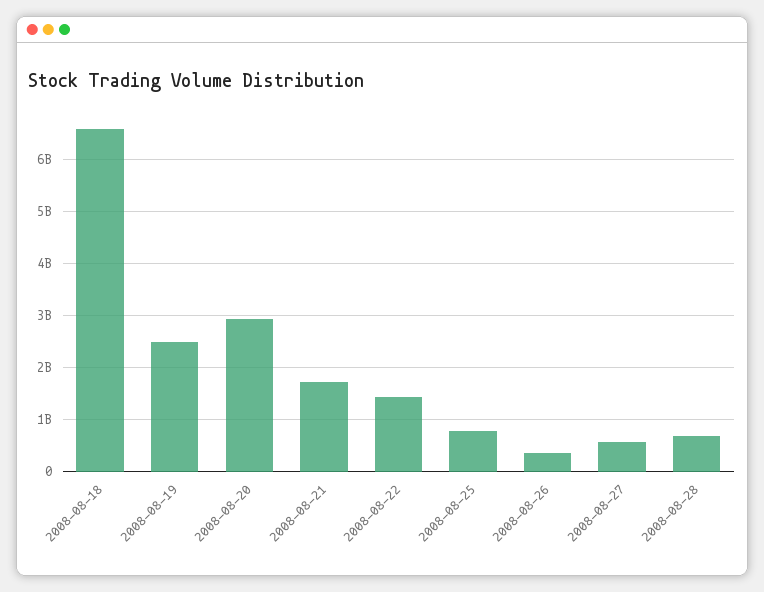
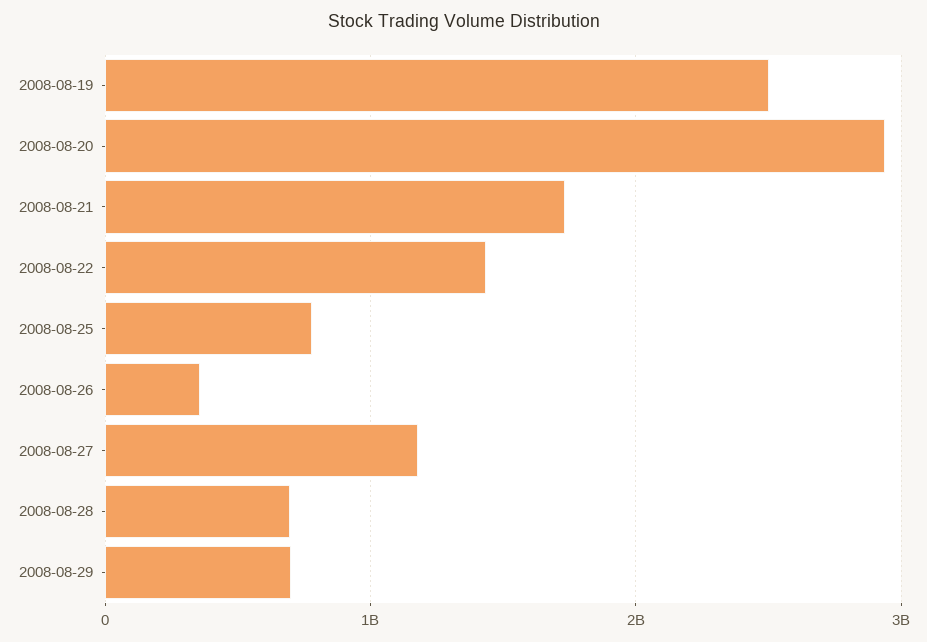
2008-08-18: 6600000000 -> none
2008-08-27: 600000000 -> 1200000000
2008-08-29: none -> 700000000

